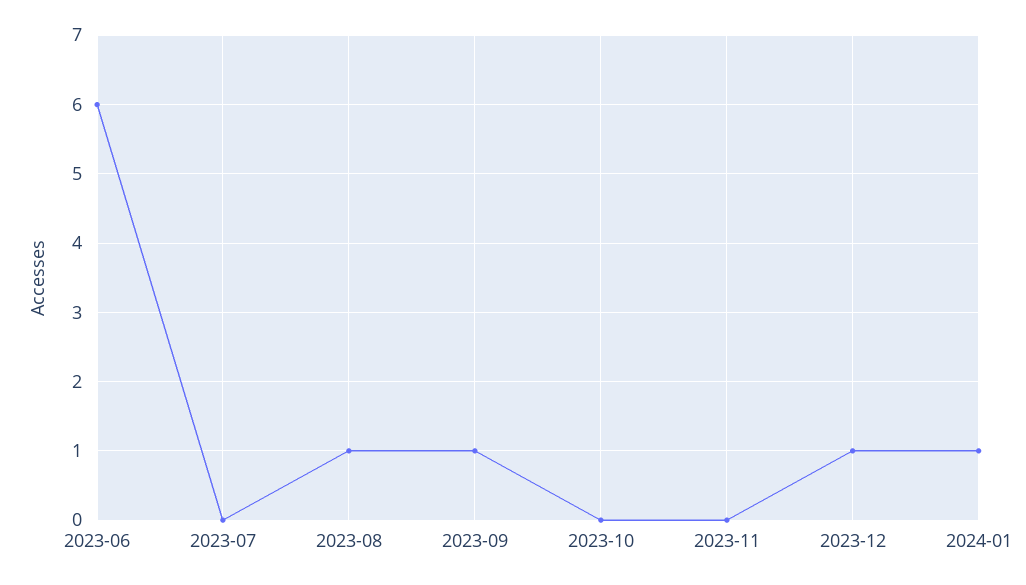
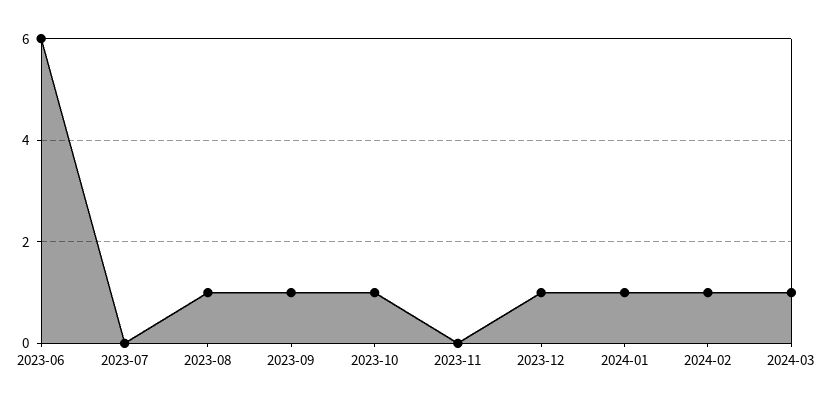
2023-10: 0 -> 1
2024-02: none -> 1
2024-03: none -> 1

